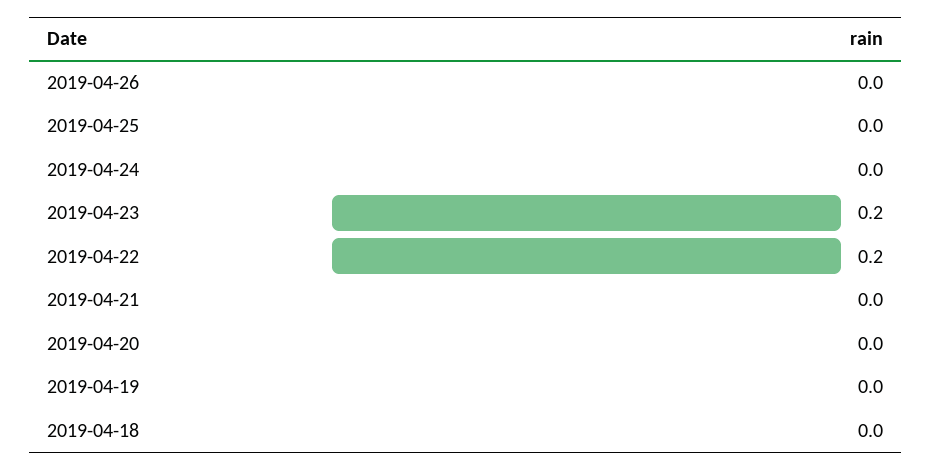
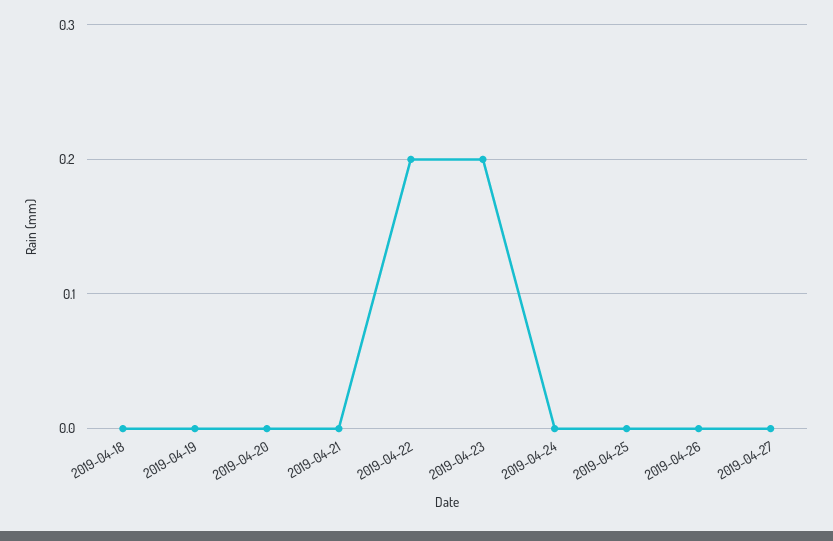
2019-04-27: none -> 0

